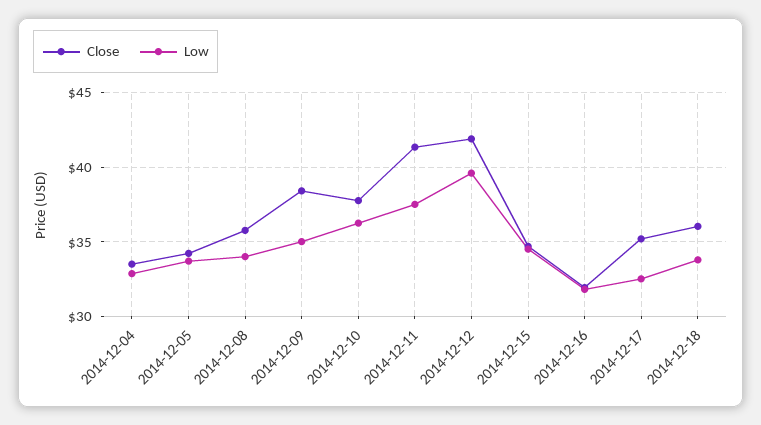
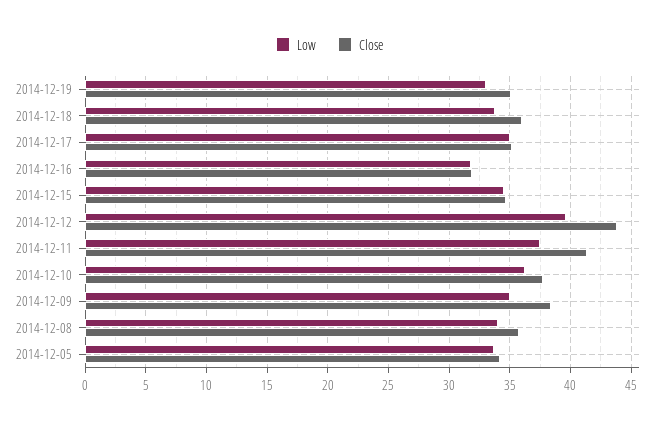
Close, 2014-12-04: 33.5 -> none
Low, 2014-12-04: 33 -> none
Close, 2014-12-12: 42 -> 44
Low, 2014-12-17: 32.5 -> 35
Low, 2014-12-19: none -> 33
Close, 2014-12-19: none -> 35

